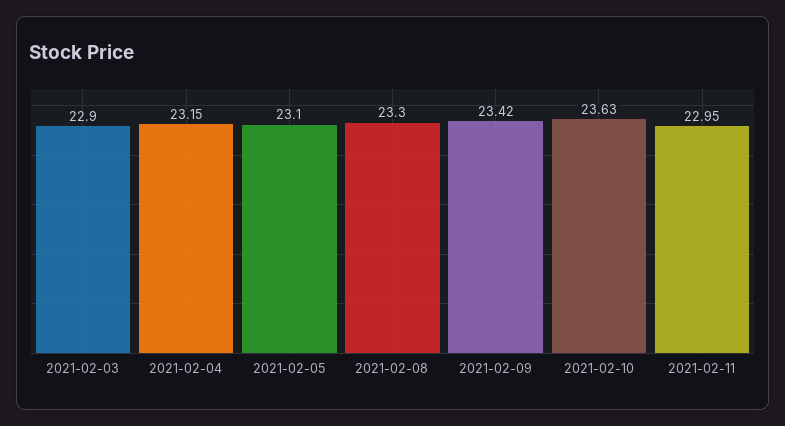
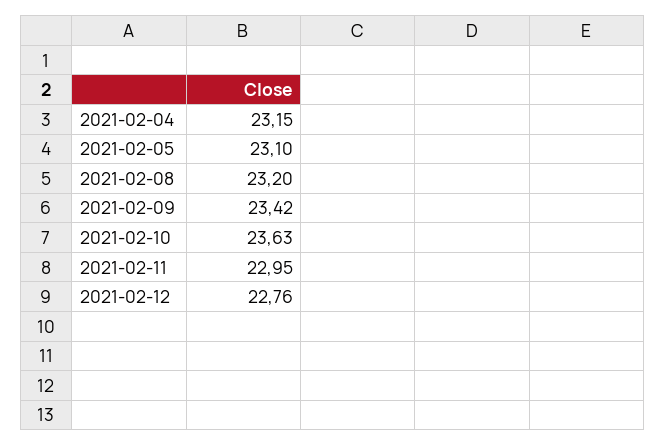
2021-02-03: 22.9 -> none
2021-02-08: 23.3 -> 23.2
2021-02-12: none -> 22.76

